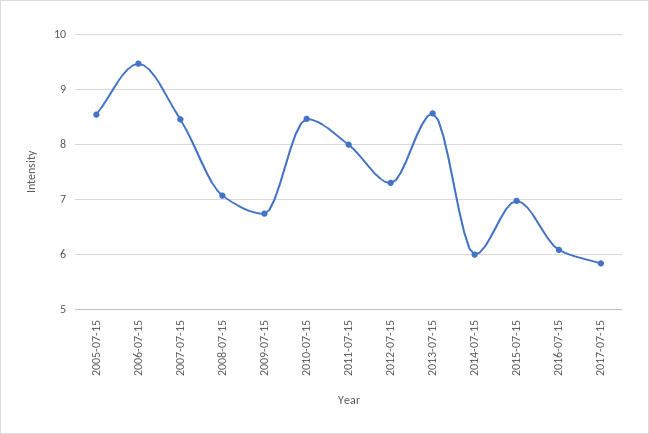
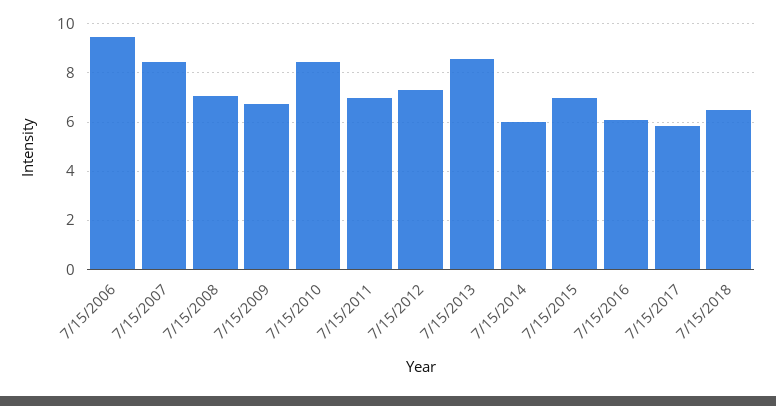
2005-07-15: 8.6 -> none
2011-07-15: 8 -> 7
7/15/2018: none -> 6.5

